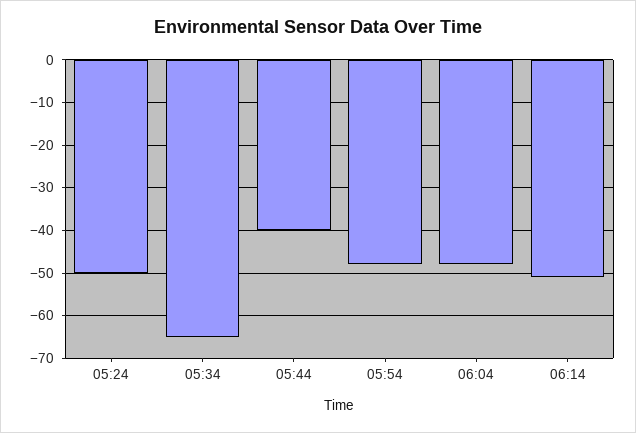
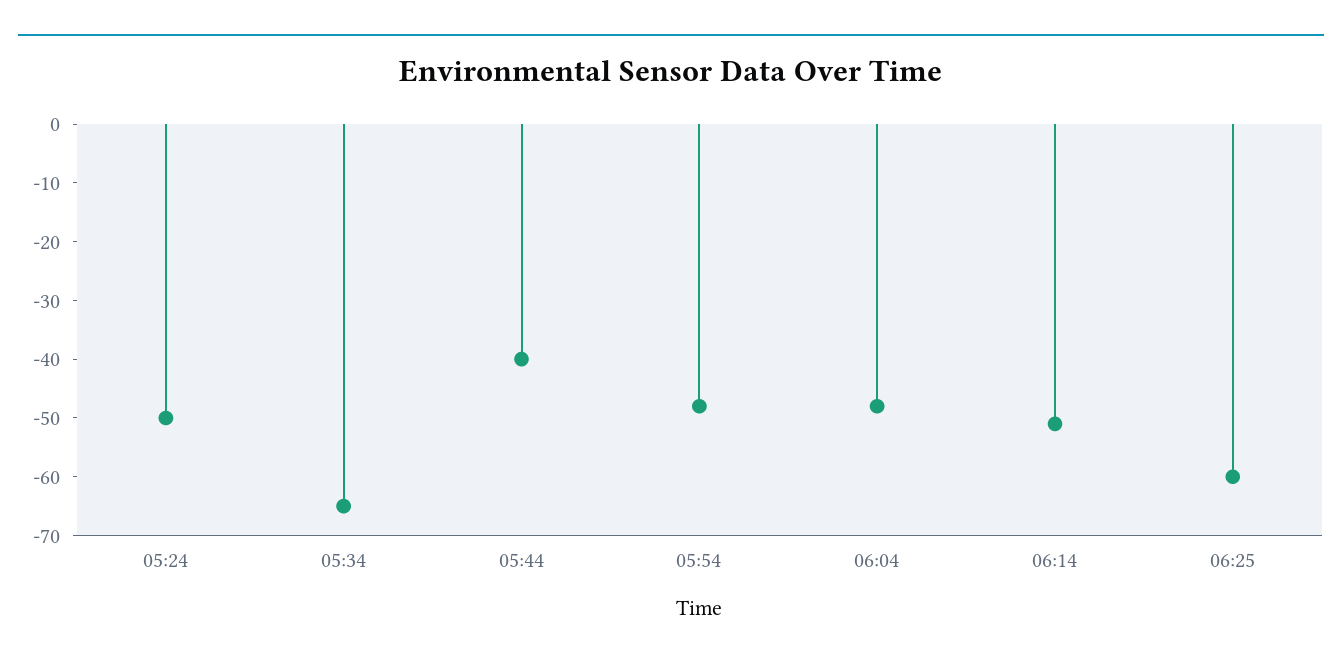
06:25: none -> -60

